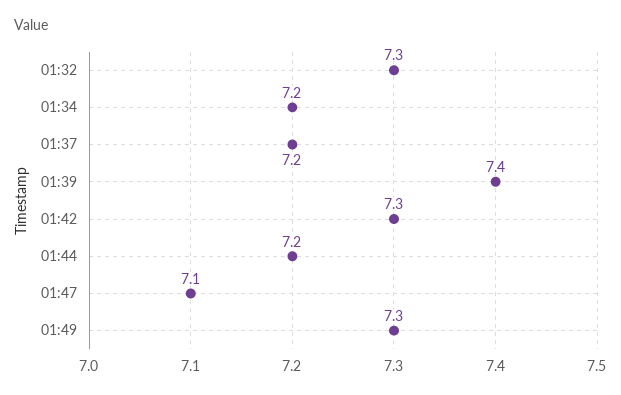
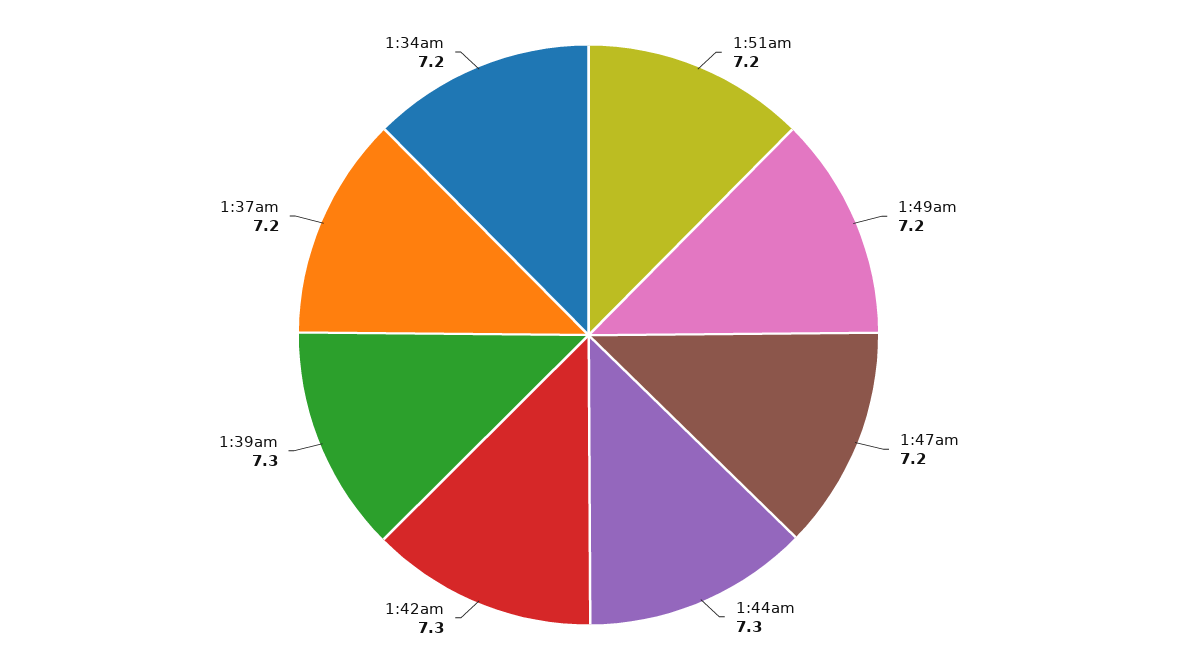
01:32: 7.3 -> none
01:39: 7.4 -> 7.3
01:44: 7.2 -> 7.3
01:47: 7.1 -> 7.2
01:49: 7.3 -> 7.2
1:51am: none -> 7.2

